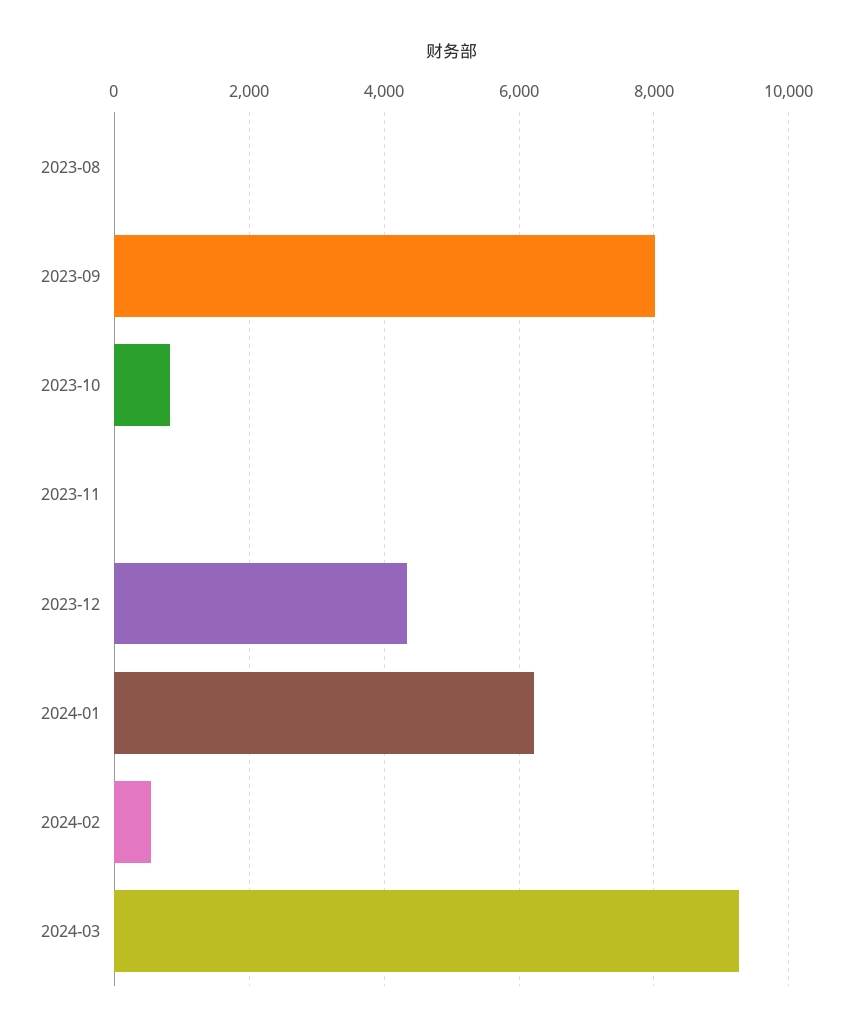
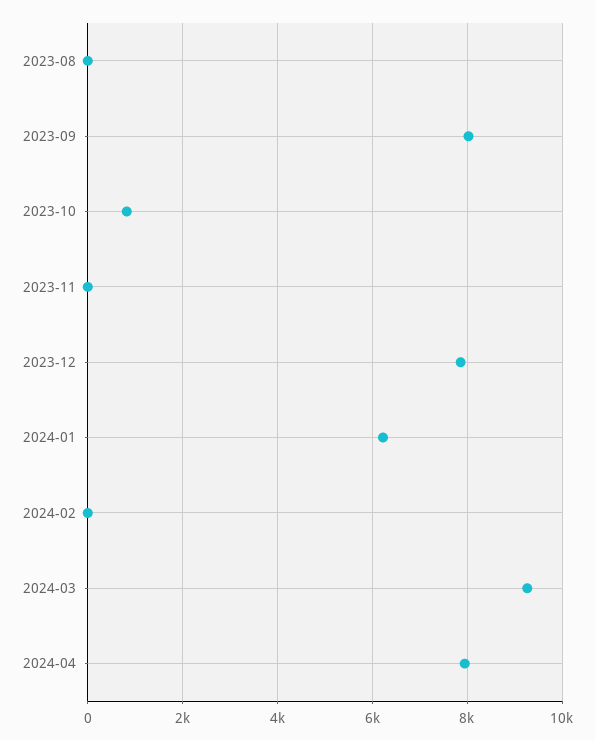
2023-12: 4400 -> 7800
2024-02: 600 -> 0
2024-04: none -> 8000

